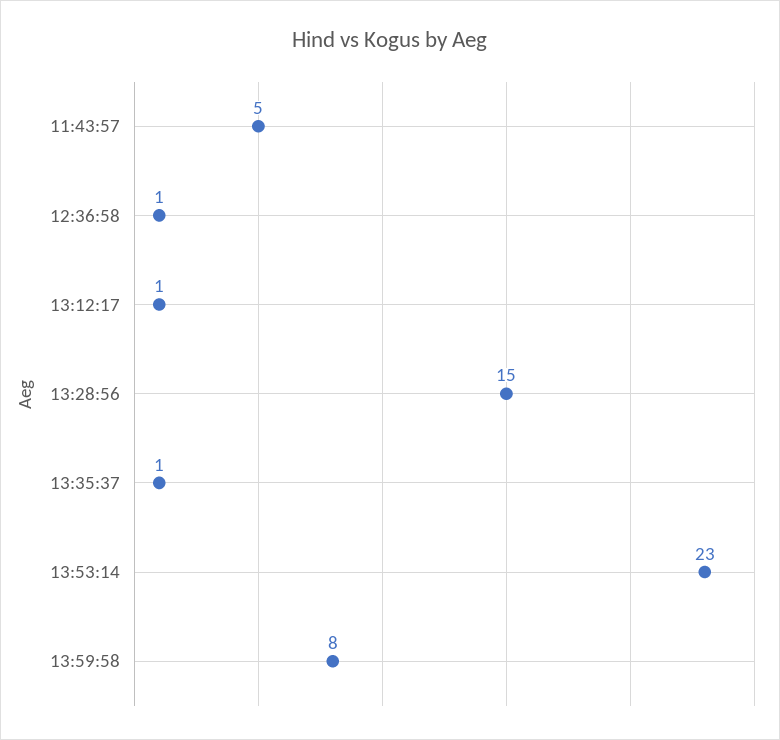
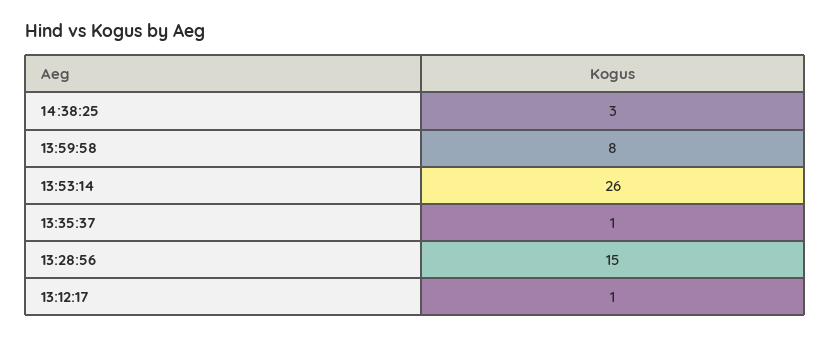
11:43:57: 5 -> none
12:36:58: 1 -> none
13:53:14: 23 -> 26
14:38:25: none -> 3

